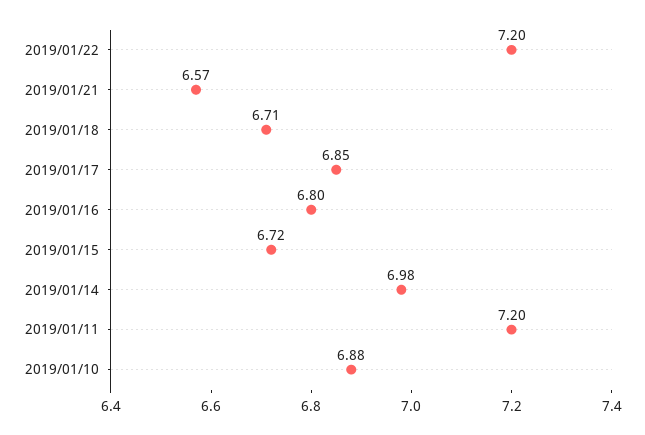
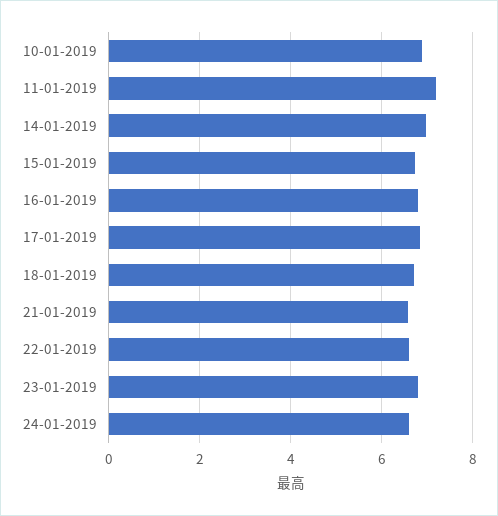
2019/01/22: 7.2 -> 6.6
23-01-2019: none -> 6.8
24-01-2019: none -> 6.6

